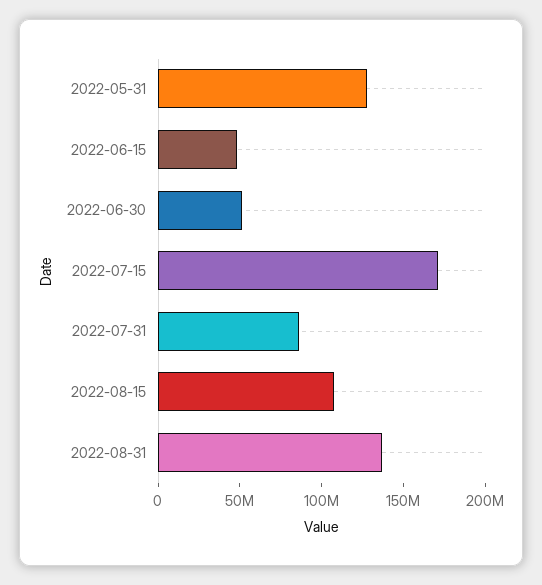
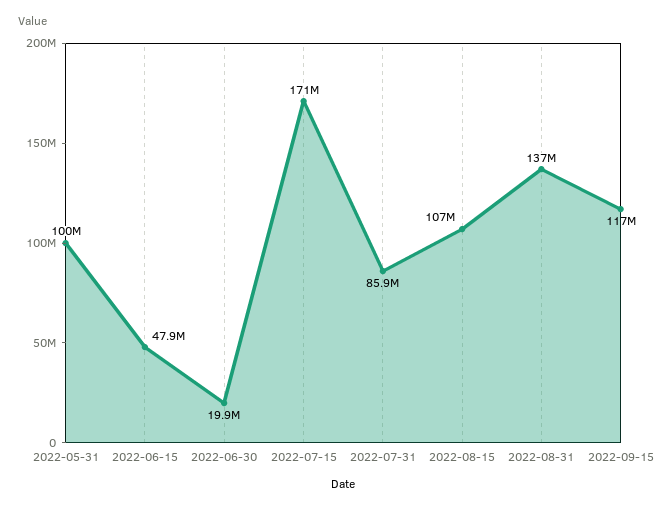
2022-05-31: 130000000 -> 100000000
2022-06-30: 50000000 -> 19900000
2022-09-15: none -> 117000000

